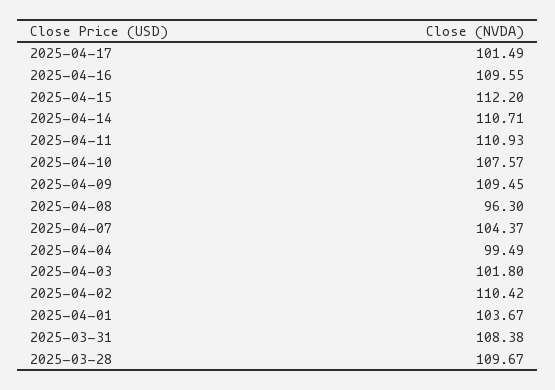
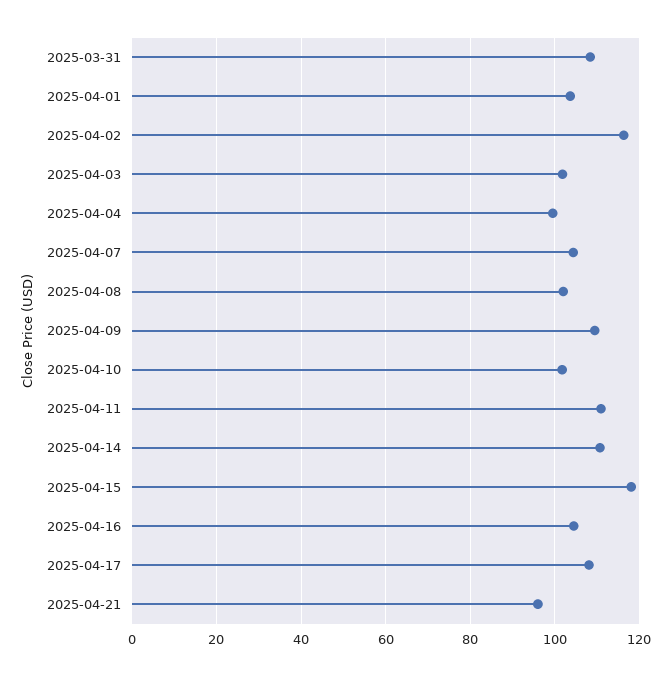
2025-04-17: 101.49 -> 108
2025-04-16: 109.55 -> 104
2025-04-15: 112.2 -> 118
2025-04-10: 107.57 -> 102
2025-04-08: 96.3 -> 102
2025-04-02: 110.42 -> 116
2025-03-28: 109.67 -> none
2025-04-21: none -> 96

